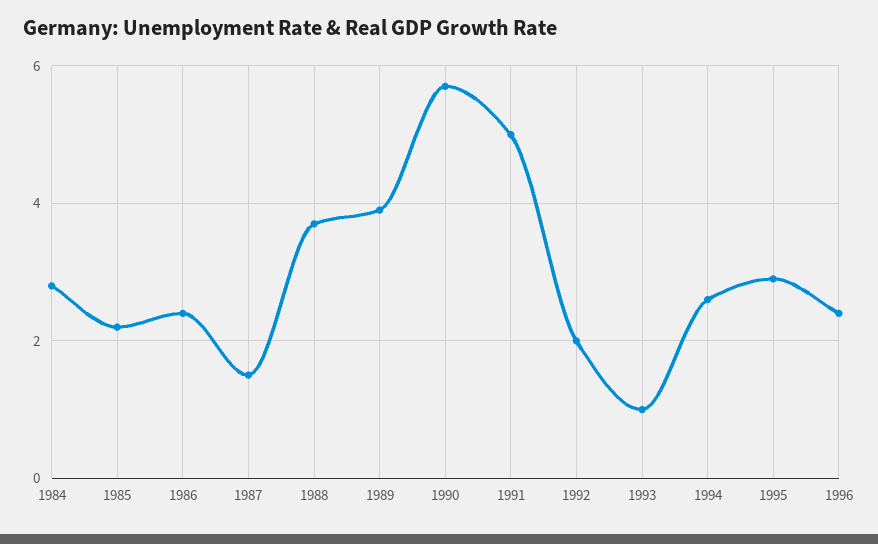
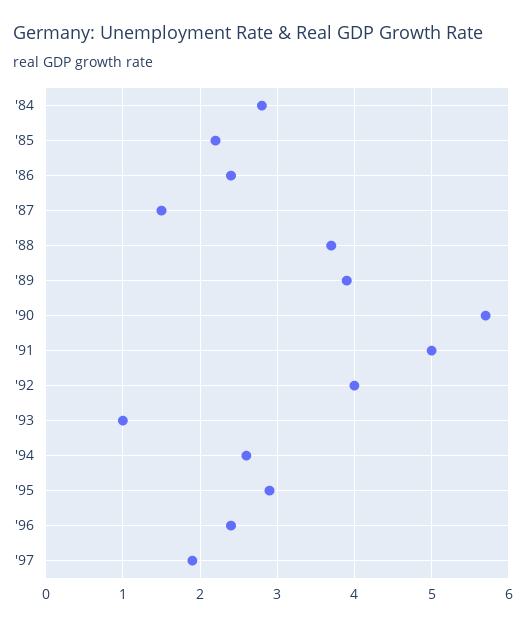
1992: 2 -> 4
'97: none -> 1.9

